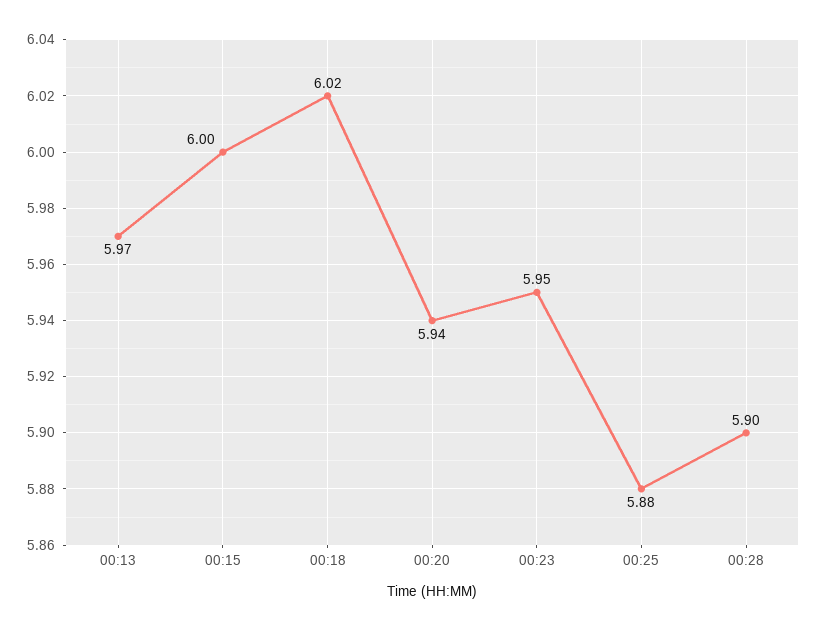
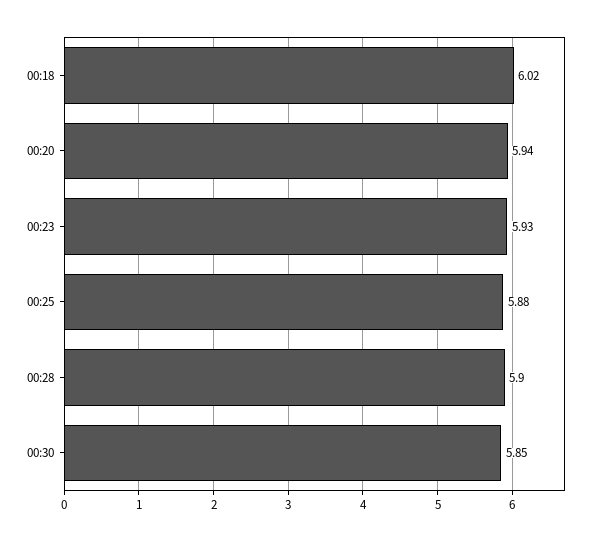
00:13: 5.97 -> none
00:15: 6 -> none
00:23: 5.95 -> 5.93
00:30: none -> 5.85

